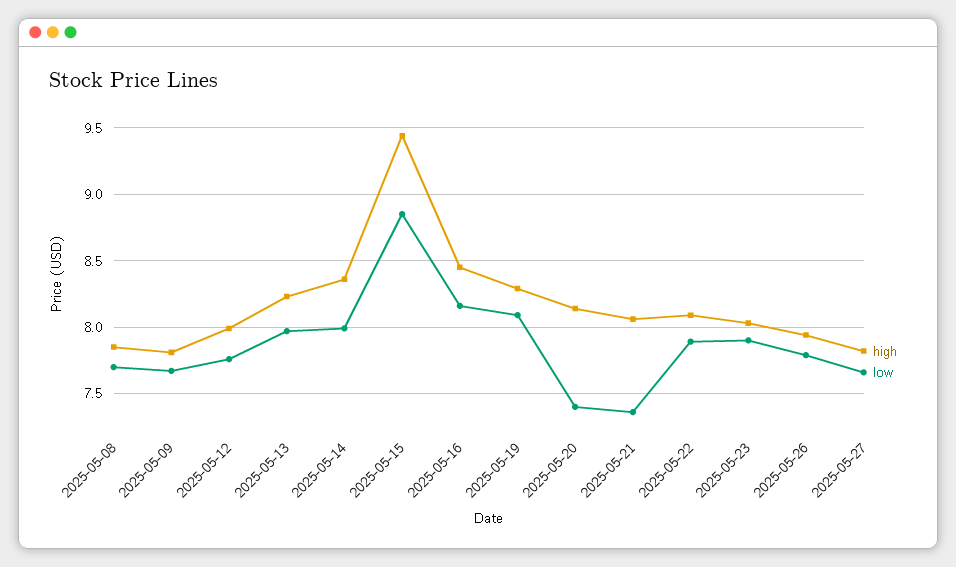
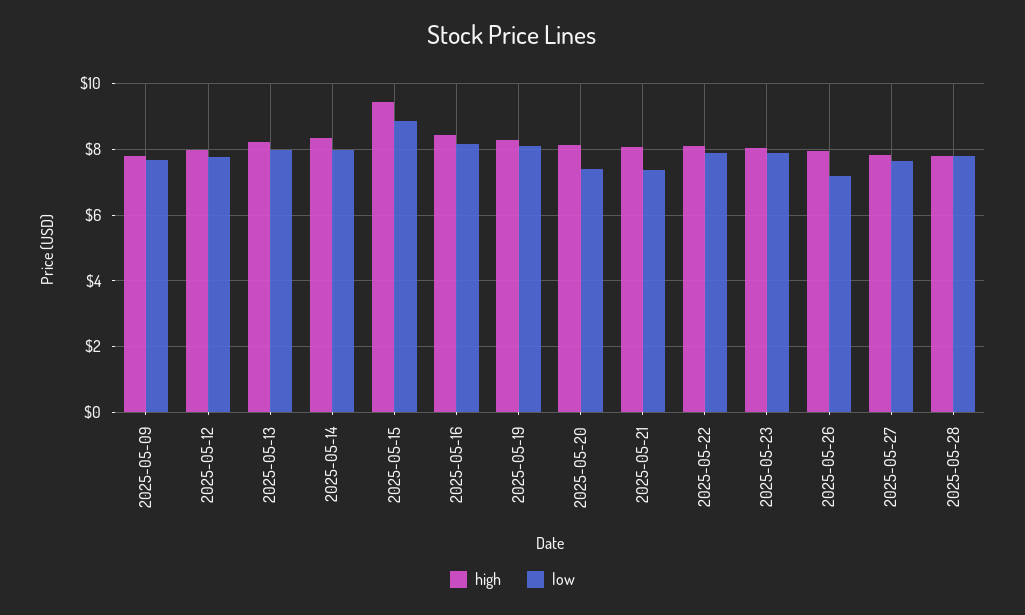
high, 2025-05-08: 7.85 -> none
low, 2025-05-08: 7.7 -> none
low, 2025-05-26: 7.8 -> 7.2
high, 2025-05-28: none -> 7.8
low, 2025-05-28: none -> 7.8

